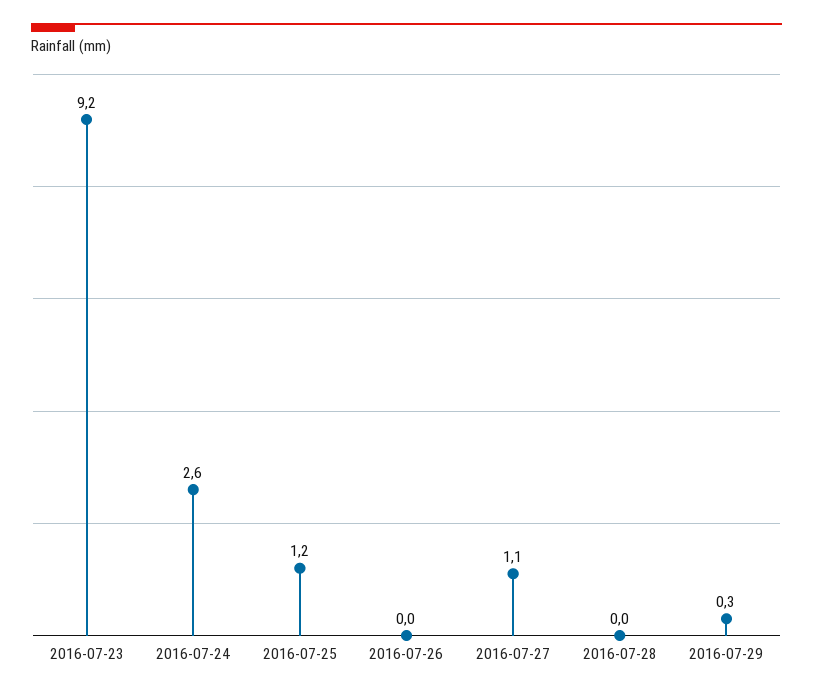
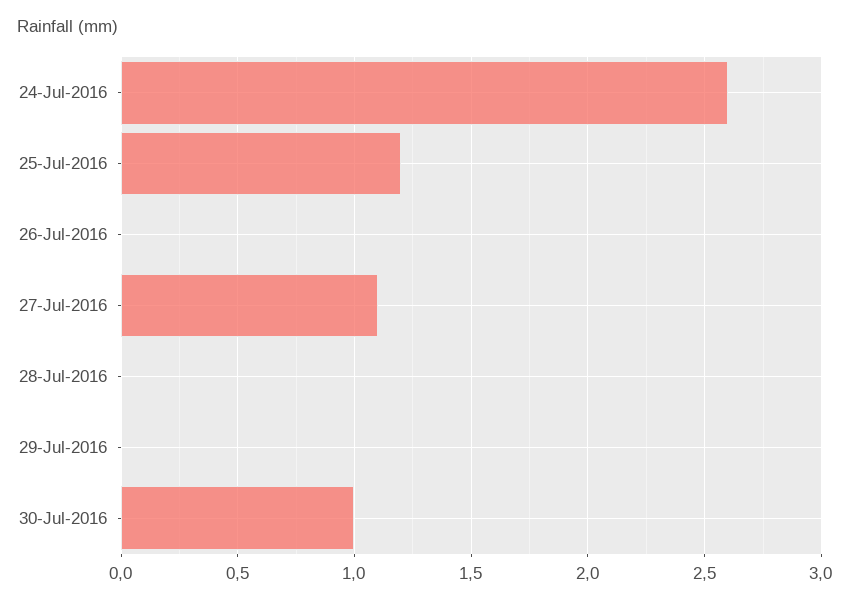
2016-07-23: 9.2 -> none
2016-07-29: 0.3 -> 0
30-Jul-2016: none -> 1

